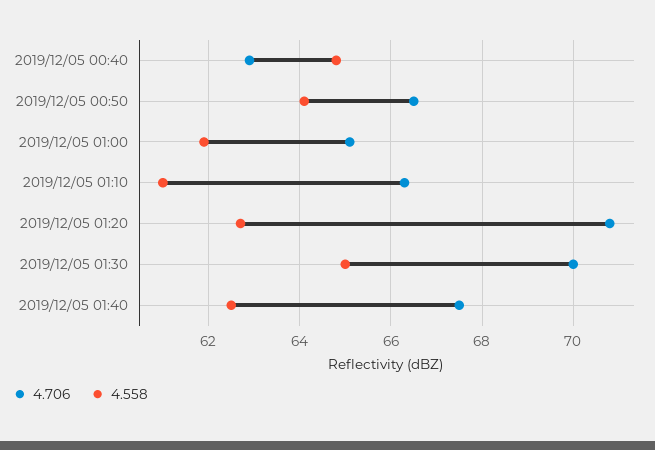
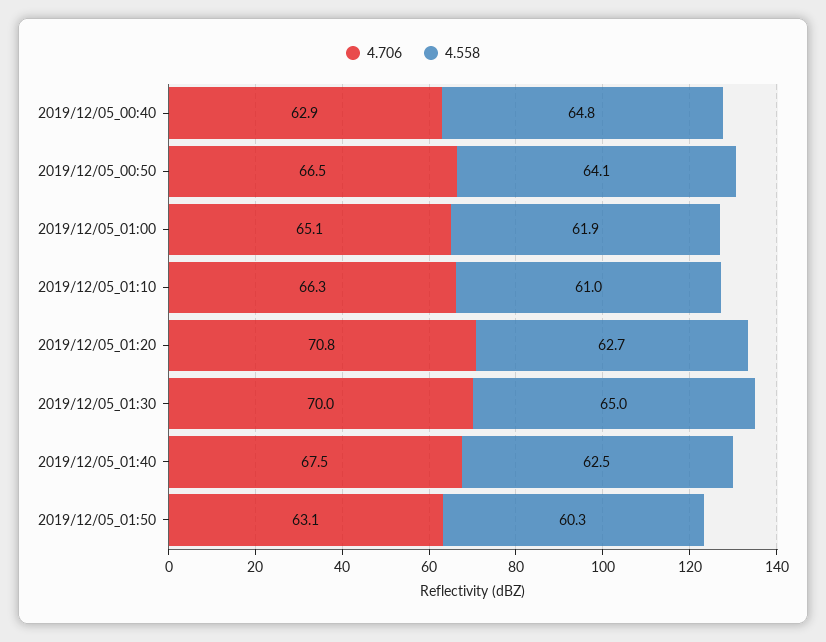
4.706, 2019/12/05_01:50: none -> 63.1
4.558, 2019/12/05_01:50: none -> 60.3

